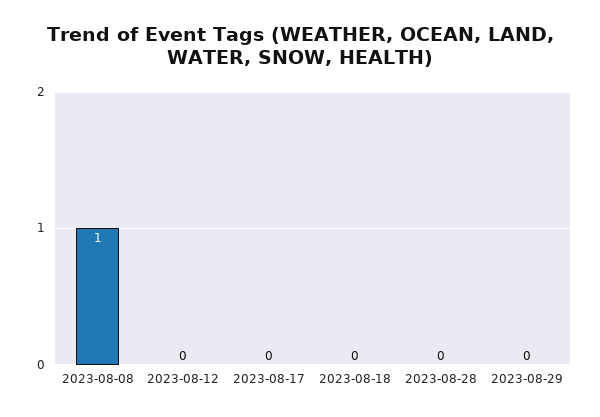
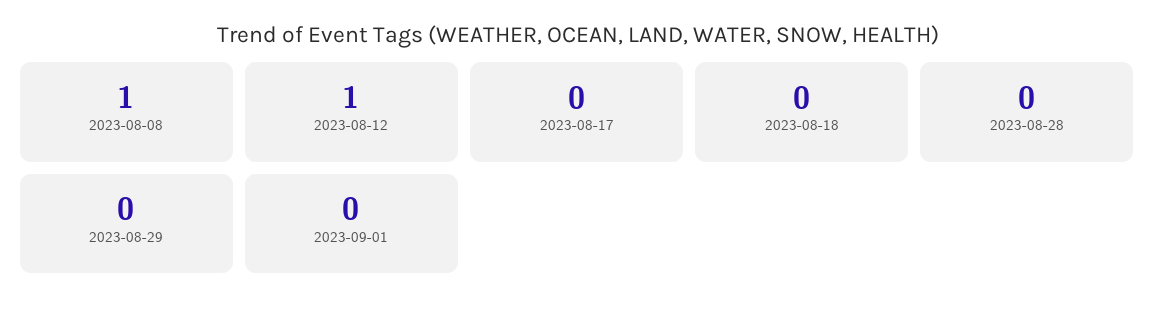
2023-08-12: 0 -> 1
2023-09-01: none -> 0

